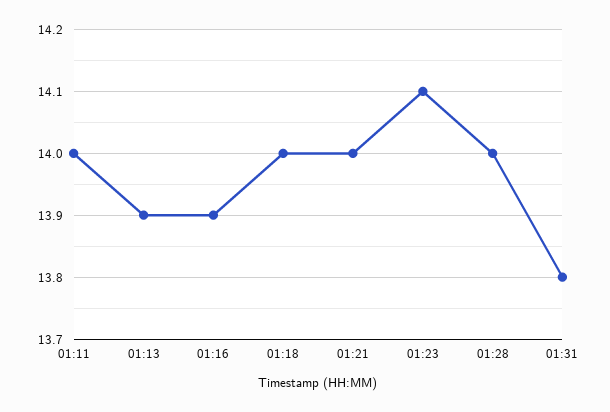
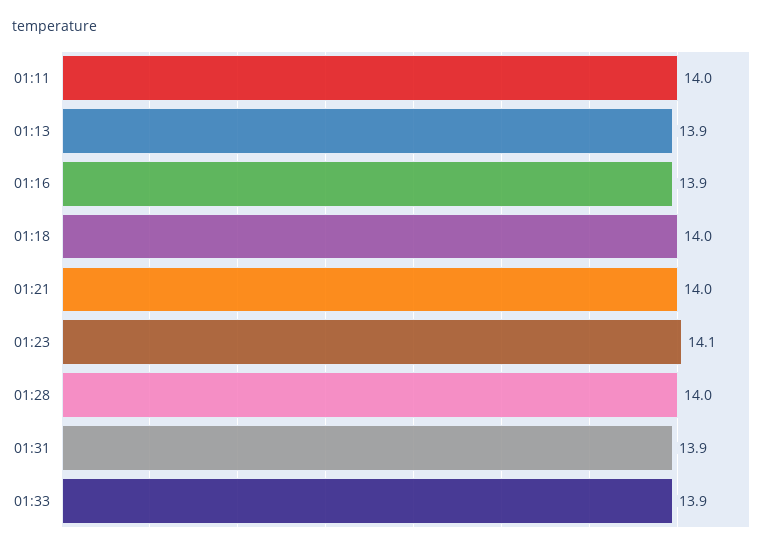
01:31: 13.8 -> 13.9
01:33: none -> 13.9

